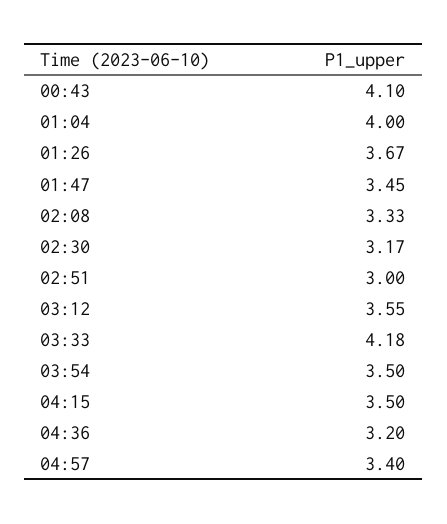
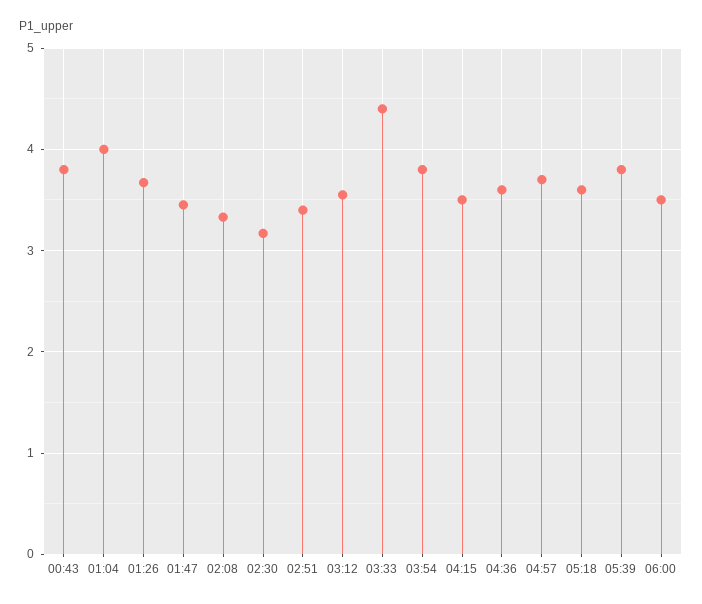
00:43: 4.1 -> 3.8
02:51: 3 -> 3.4
03:33: 4.18 -> 4.4
03:54: 3.5 -> 3.8
04:36: 3.2 -> 3.6
04:57: 3.4 -> 3.7
05:18: none -> 3.6
05:39: none -> 3.8
06:00: none -> 3.5

